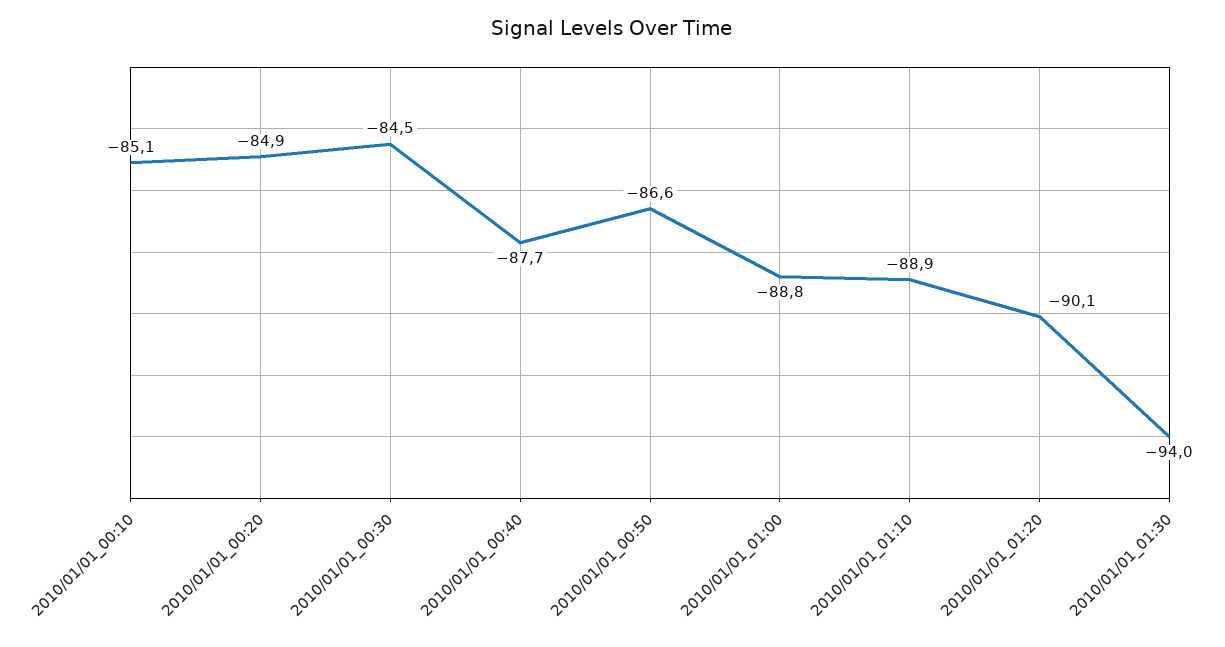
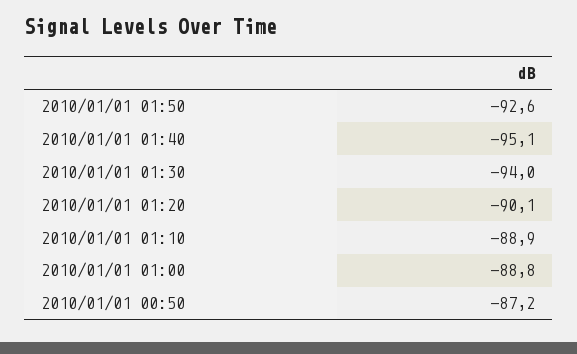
2010/01/01_00:10: -85.1 -> none
2010/01/01_00:20: -84.9 -> none
2010/01/01_00:30: -84.5 -> none
2010/01/01_00:40: -87.7 -> none
2010/01/01_00:50: -86.6 -> -87.2
2010/01/01 01:50: none -> -92.6
2010/01/01 01:40: none -> -95.1

